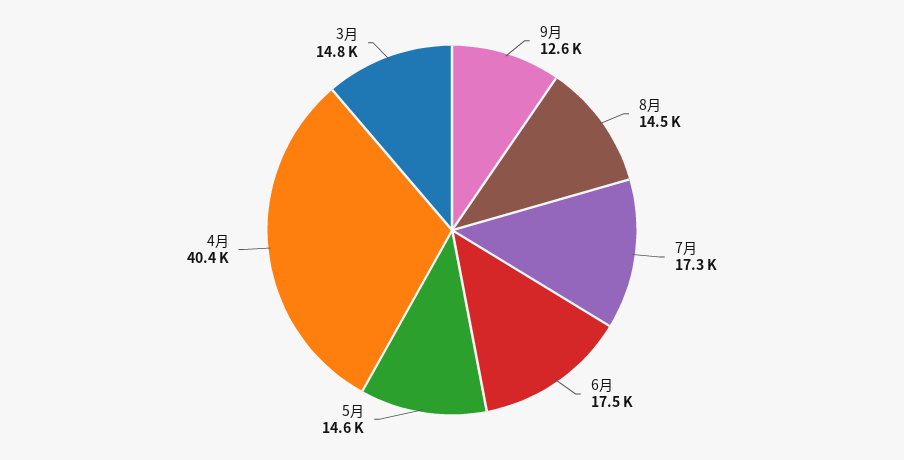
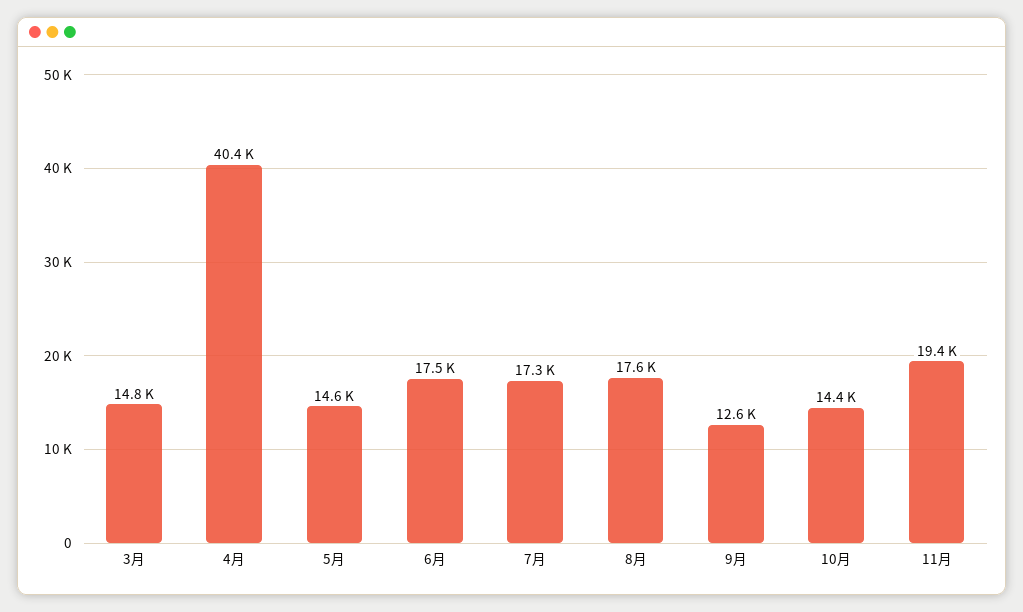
8月: 14500 -> 17600
10月: none -> 14400
11月: none -> 19400

